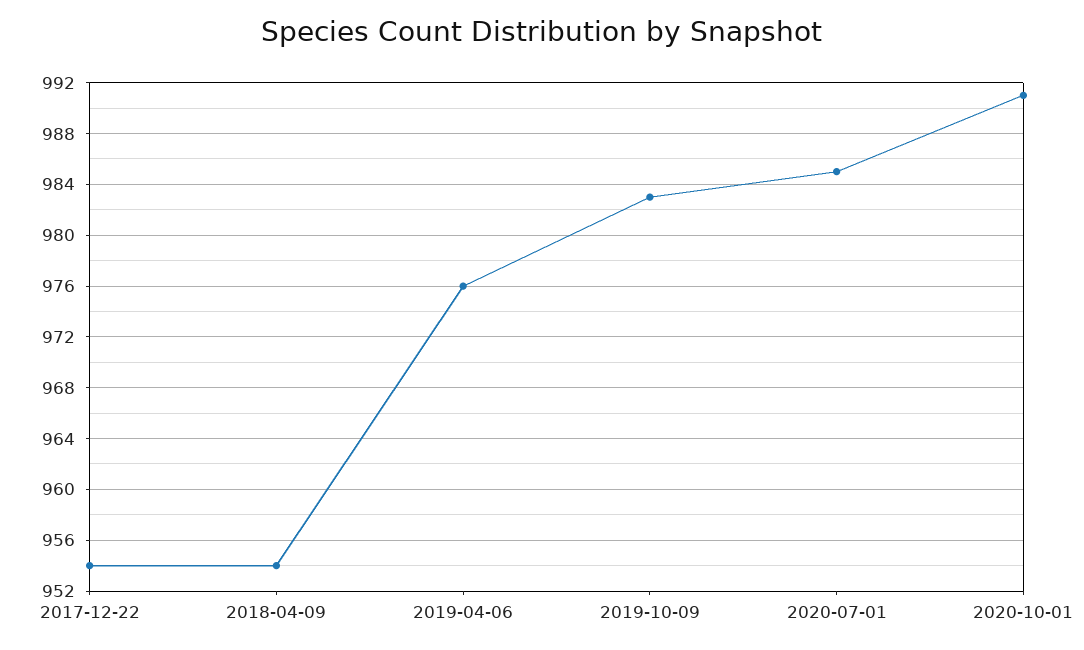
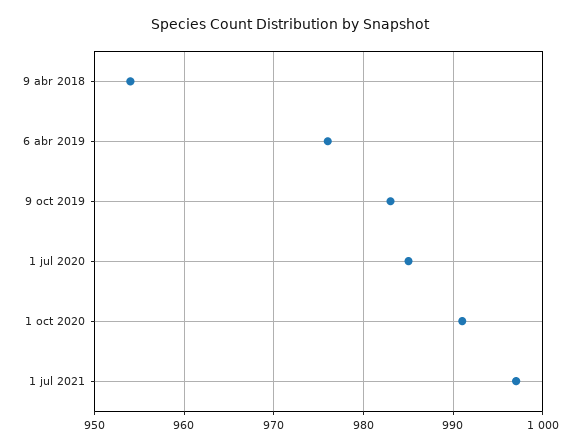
2017-12-22: 954 -> none
1 jul 2021: none -> 997

